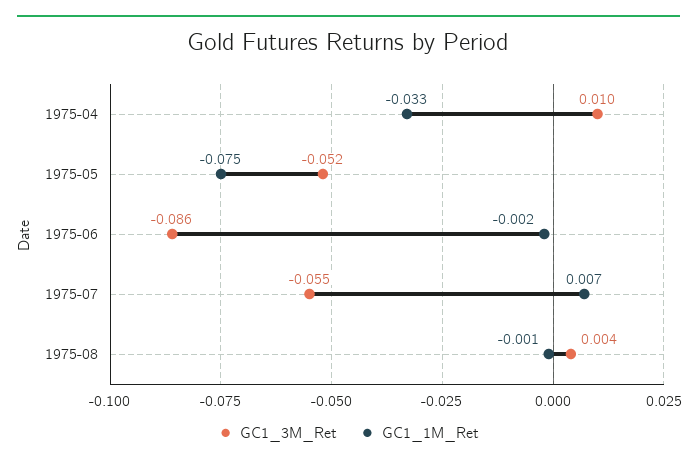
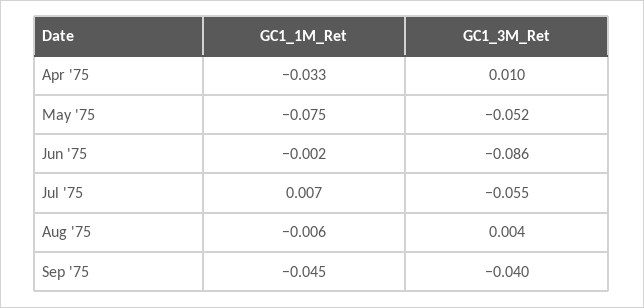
GC1_1M_Ret, 1975-08: -0.001 -> -0.006
GC1_1M_Ret, Sep '75: none -> -0.045
GC1_3M_Ret, Sep '75: none -> -0.04

